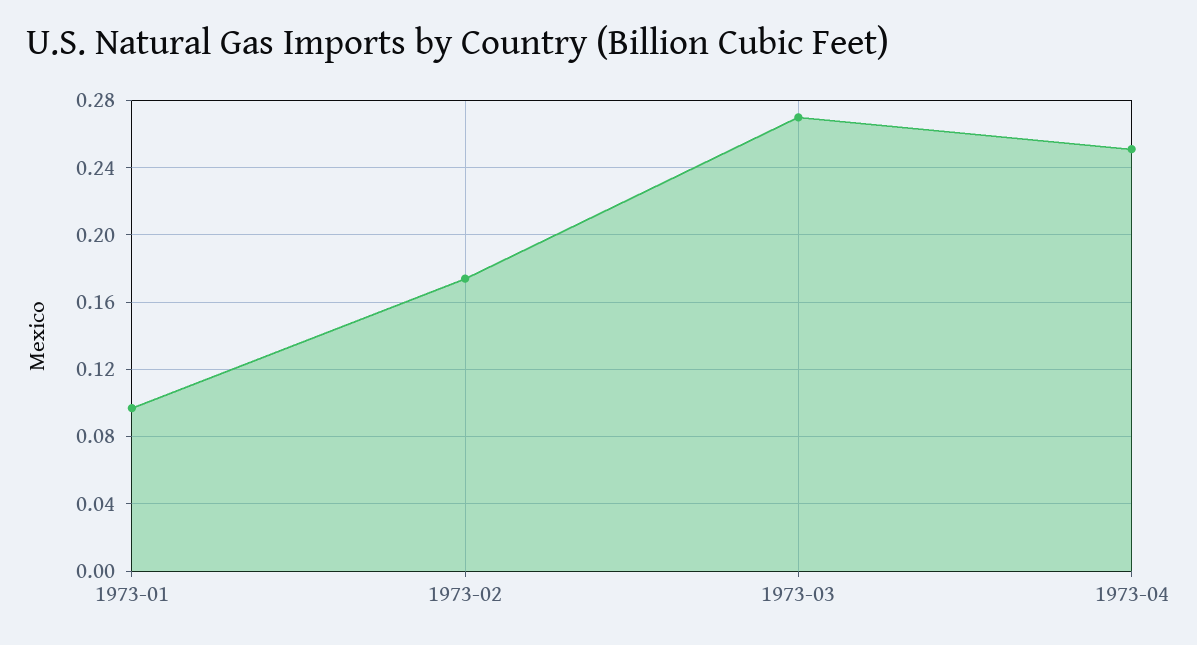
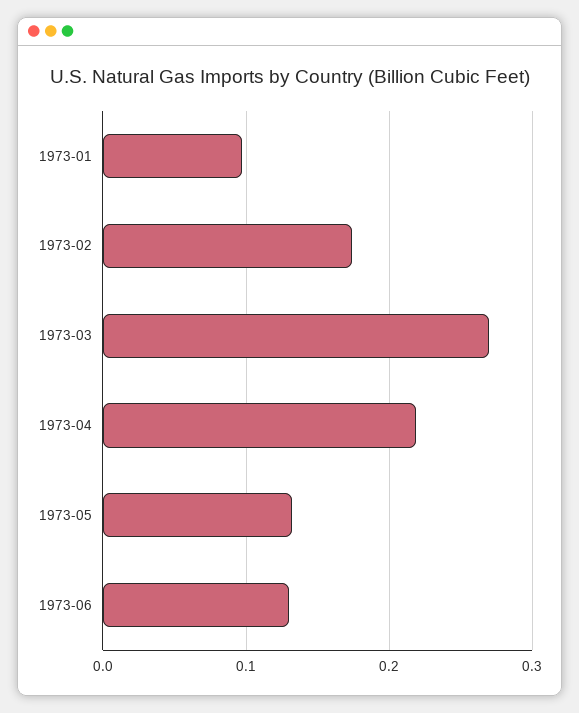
1973-04: 0.25 -> 0.22
1973-05: none -> 0.13
1973-06: none -> 0.13

